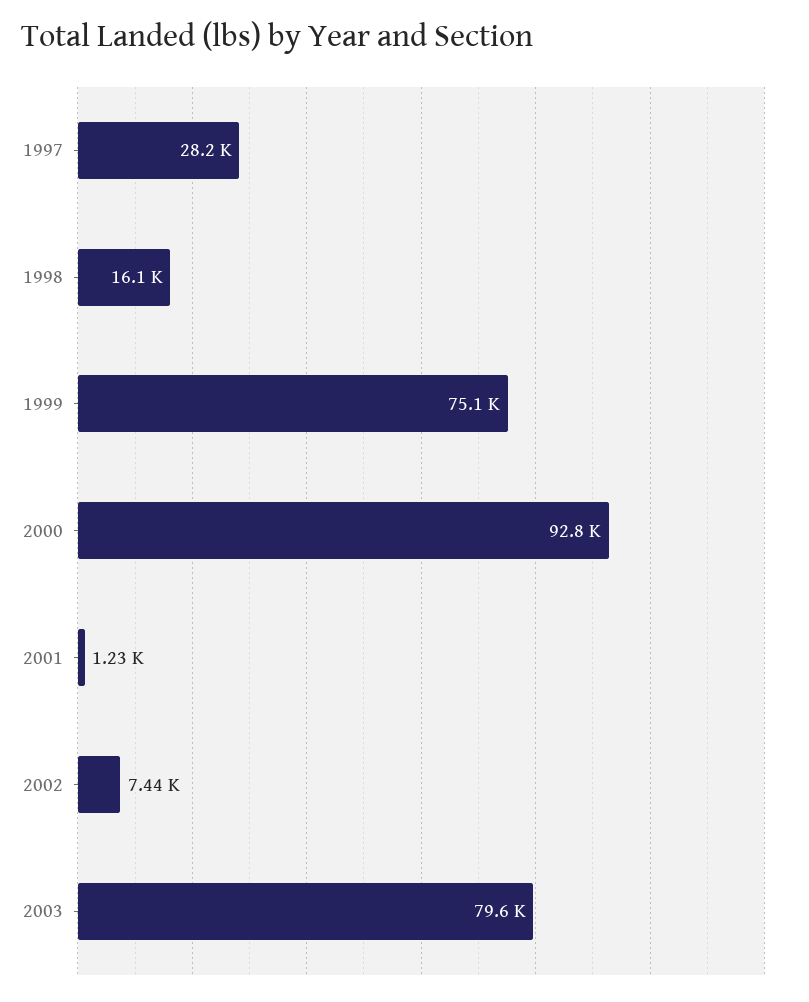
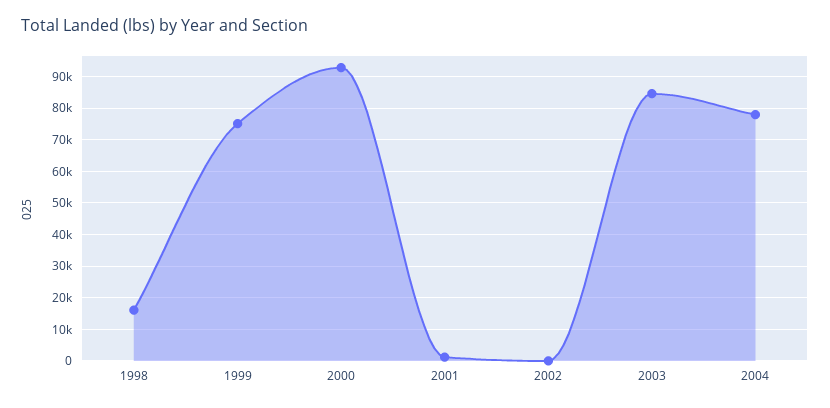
1997: 28200 -> none
2002: 7440 -> 0
2003: 79600 -> 84000
2004: none -> 78000

